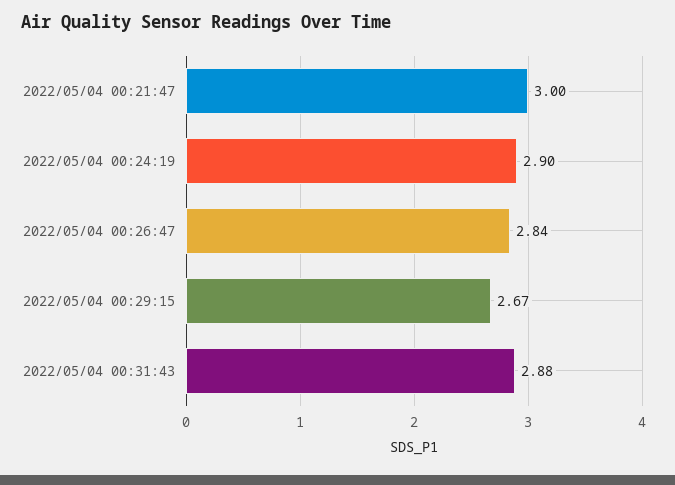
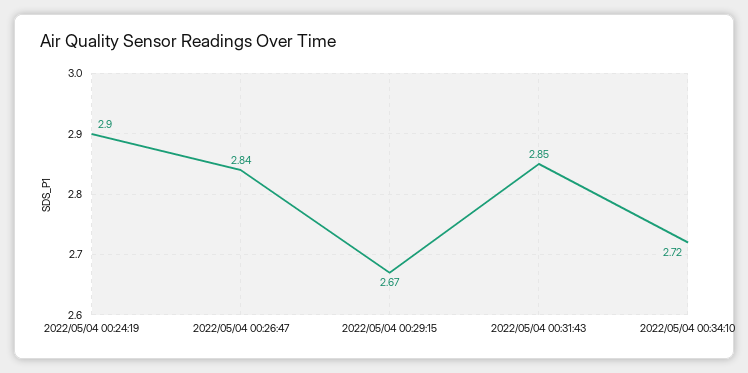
2022/05/04 00:21:47: 3 -> none
2022/05/04 00:31:43: 2.88 -> 2.85
2022/05/04 00:34:10: none -> 2.72

